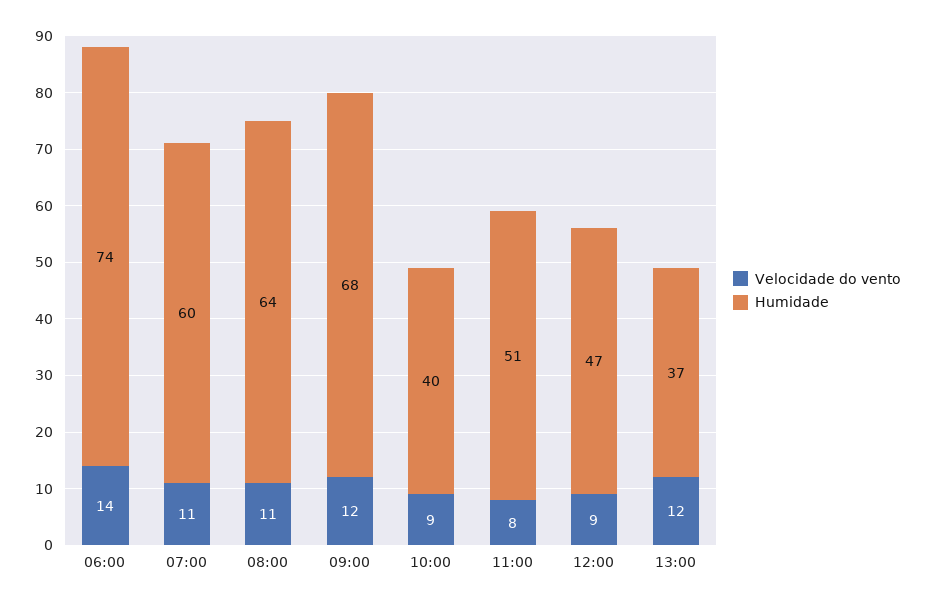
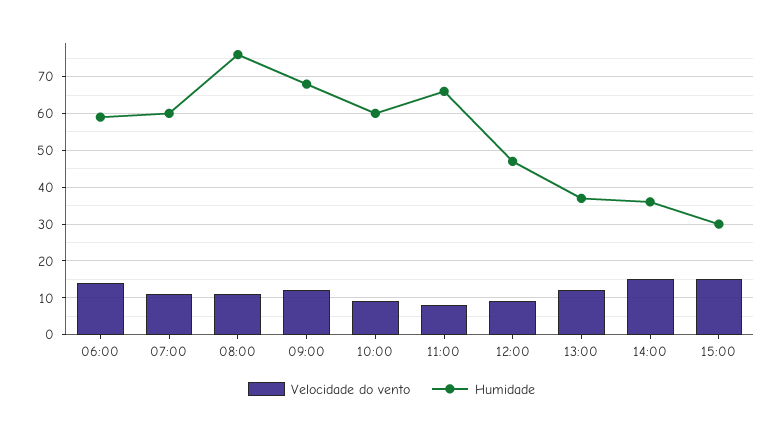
Humidade, 06:00: 74 -> 60
Humidade, 08:00: 64 -> 75
Humidade, 10:00: 40 -> 60
Humidade, 11:00: 51 -> 65
Velocidade do vento, 14:00: none -> 15
Humidade, 14:00: none -> 35
Velocidade do vento, 15:00: none -> 15
Humidade, 15:00: none -> 30

